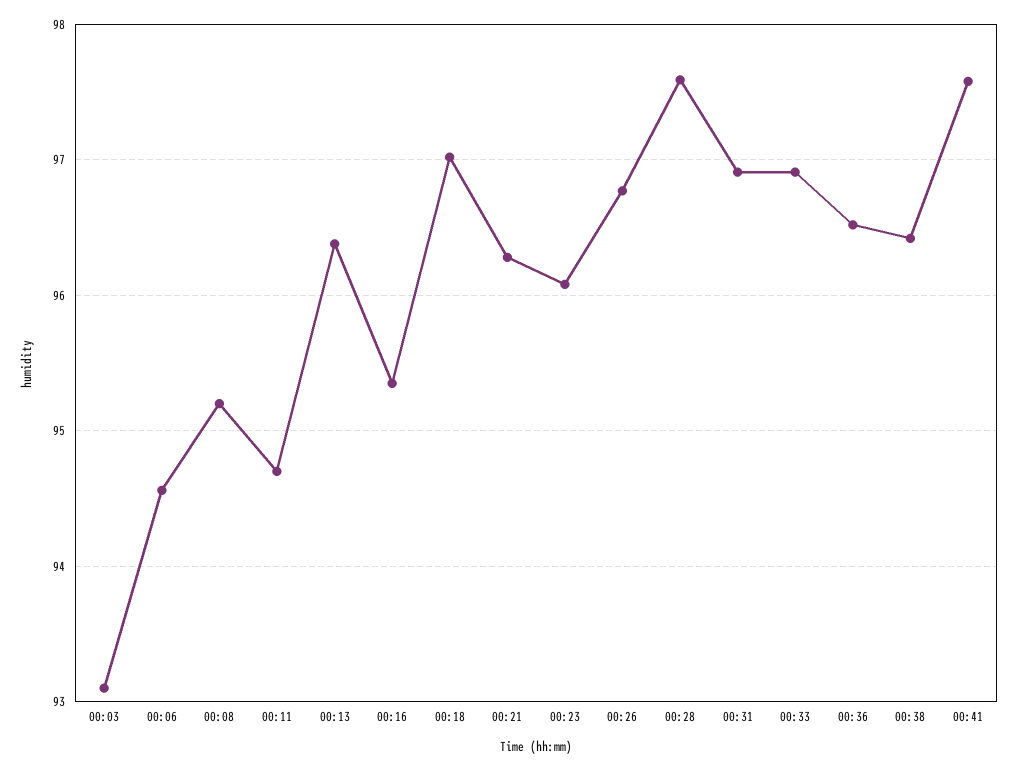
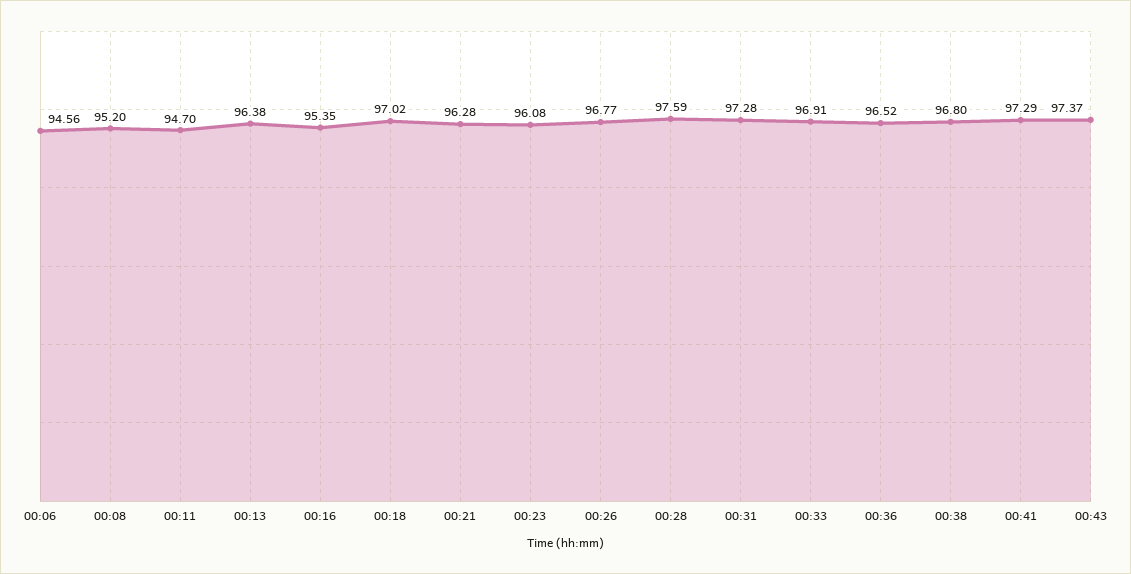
00:03: 93.1 -> none
00:31: 96.9 -> 97.28
00:38: 96.4 -> 96.8
00:41: 97.6 -> 97.29
00:43: none -> 97.37

